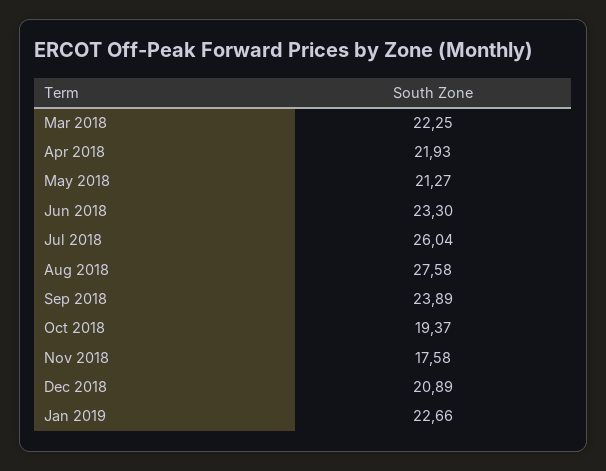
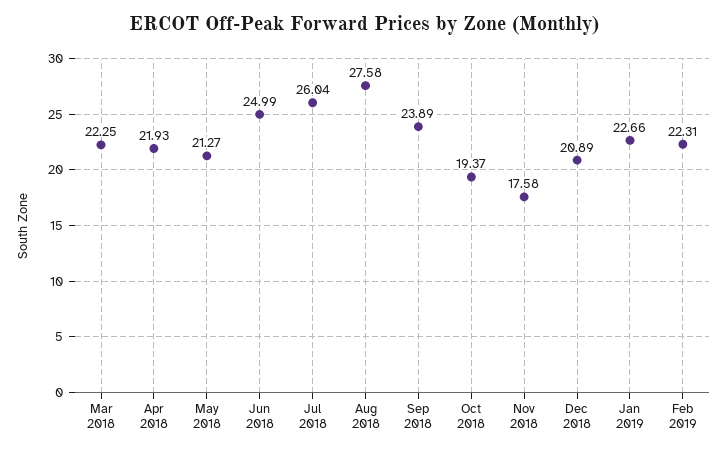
Jun 2018: 23.3 -> 24.99
Feb 2019: none -> 22.31

